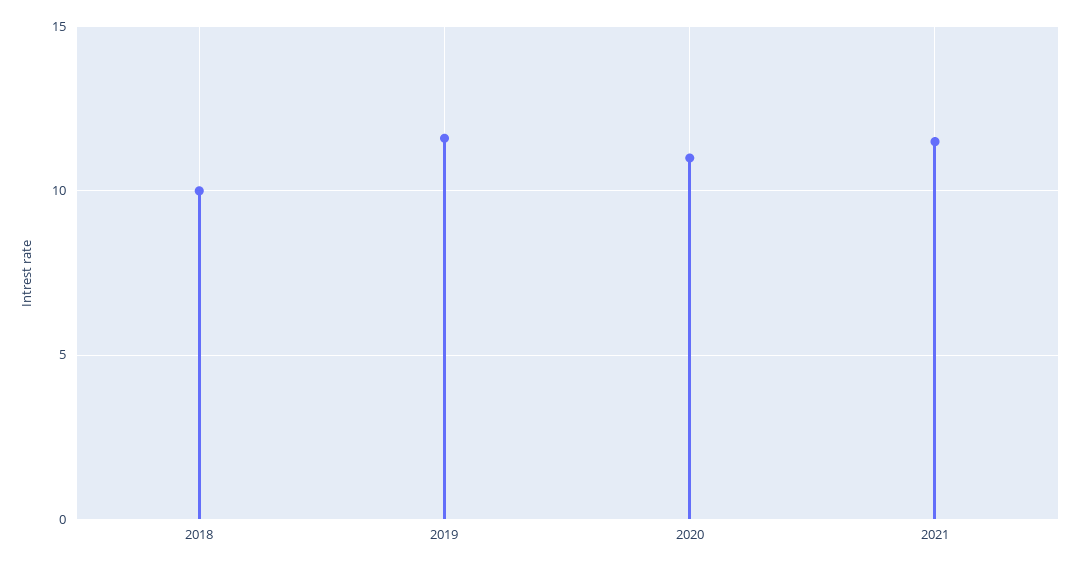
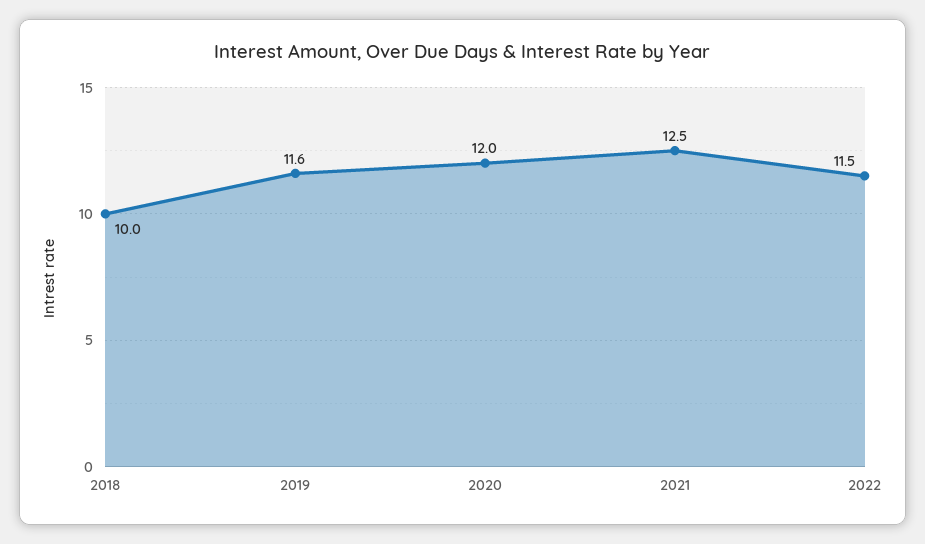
2020: 11 -> 12
2021: 11.5 -> 12.5
2022: none -> 11.5

